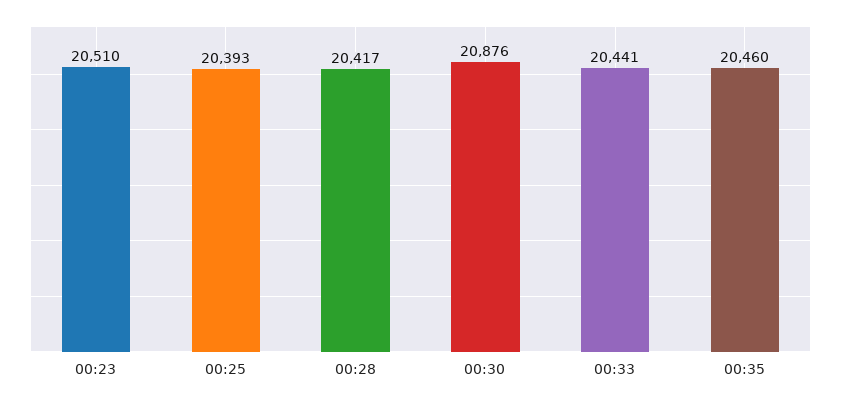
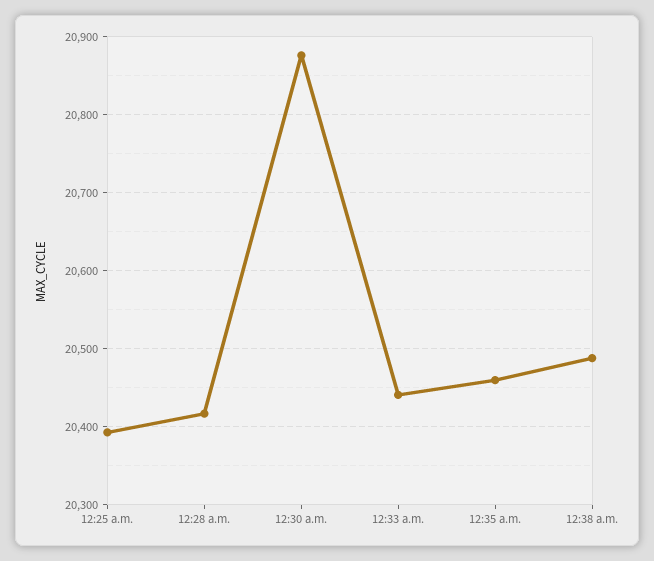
00:23: 20510 -> none
12:38 a.m.: none -> 20490

